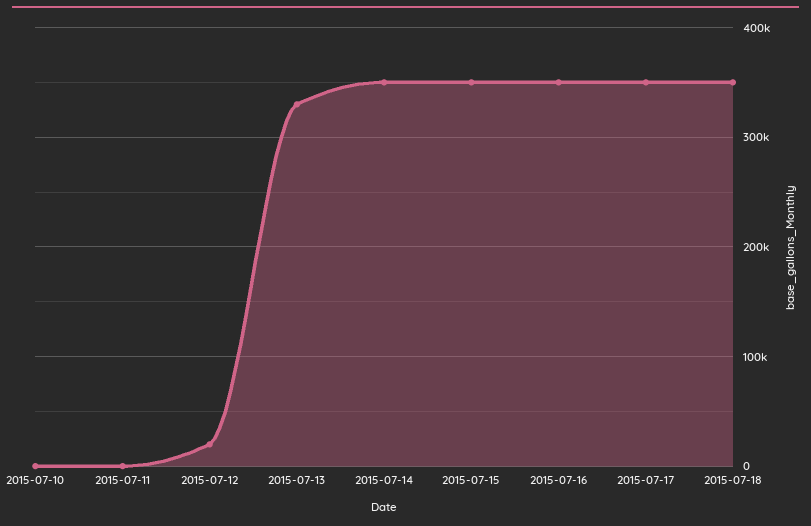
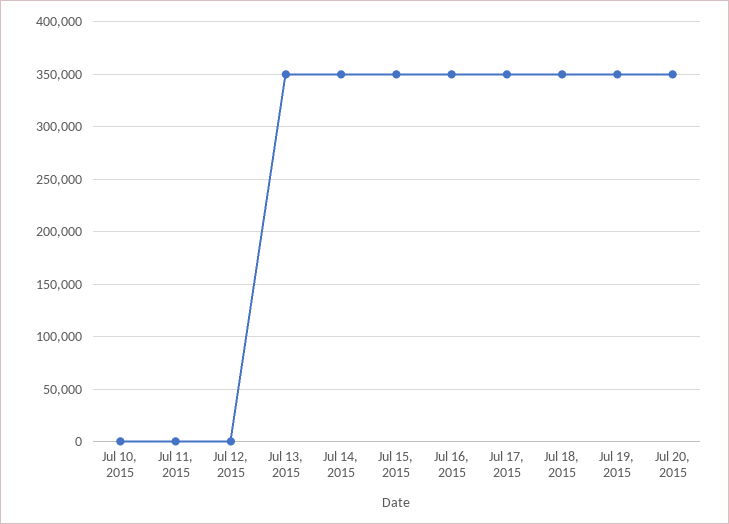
2015-07-12: 20000 -> 0
2015-07-13: 330000 -> 350000
Jul 19, 2015: none -> 350000
Jul 20, 2015: none -> 350000

